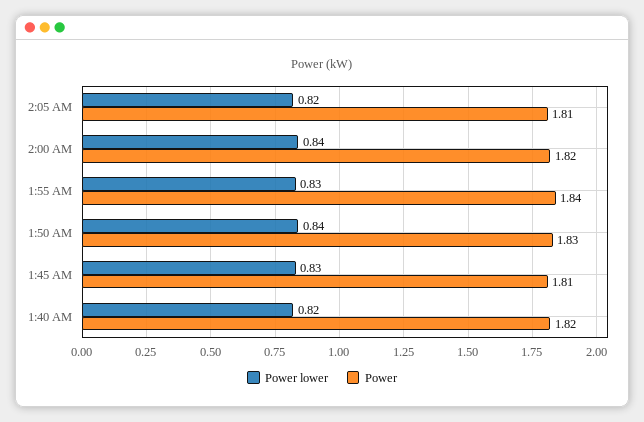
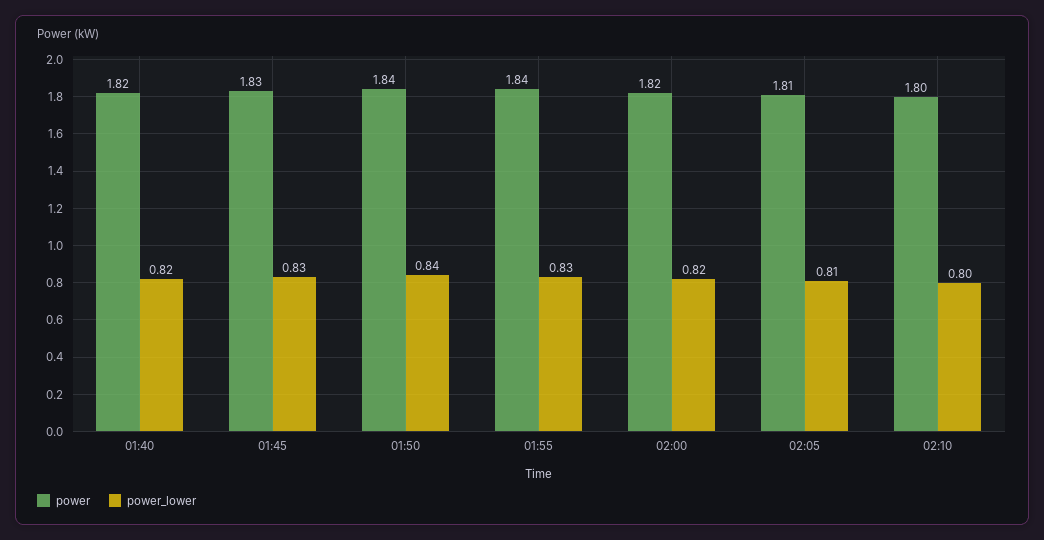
Power lower, 2:05 AM: 0.82 -> 0.81
Power lower, 2:00 AM: 0.84 -> 0.82
Power, 1:50 AM: 1.83 -> 1.84
Power, 1:45 AM: 1.81 -> 1.83
Power, 02:10: none -> 1.8
Power lower, 02:10: none -> 0.8

